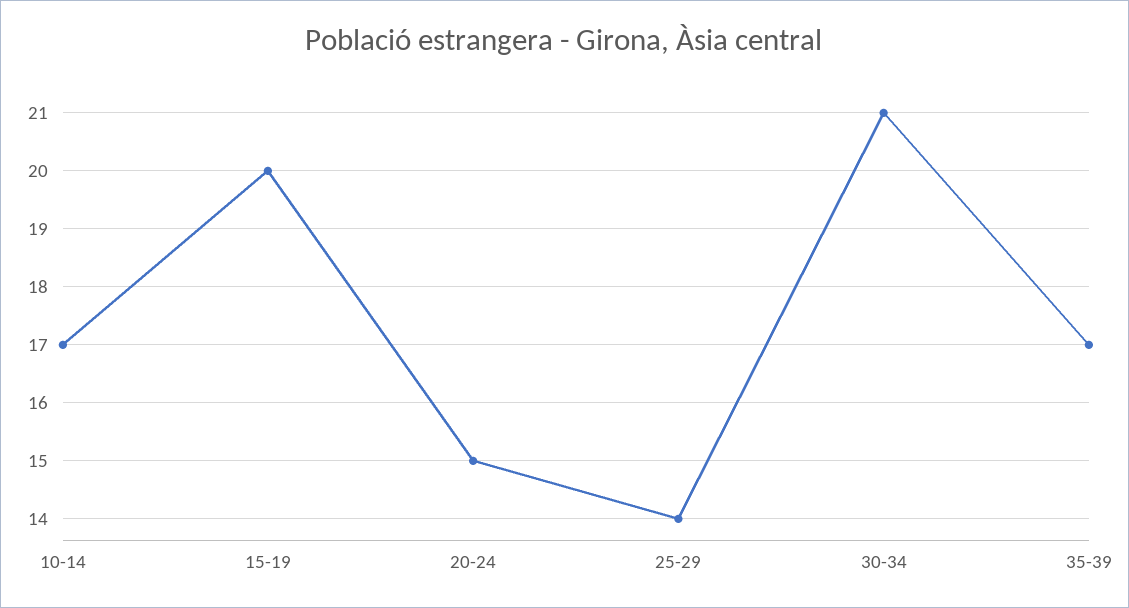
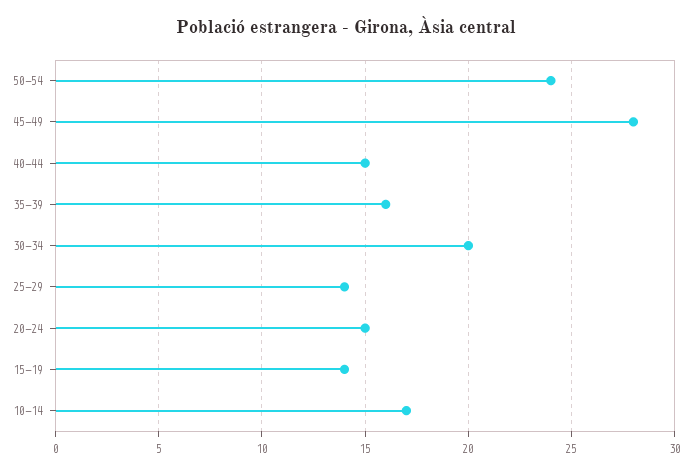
15-19: 20 -> 14
30-34: 21 -> 20
35-39: 17 -> 16
50-54: none -> 24
45-49: none -> 28
40-44: none -> 15

